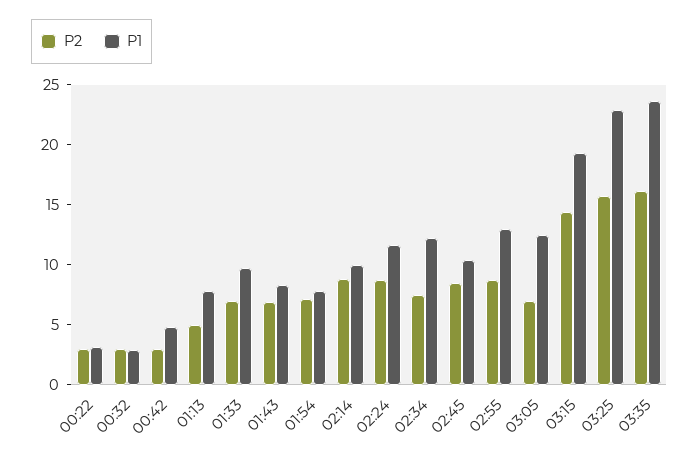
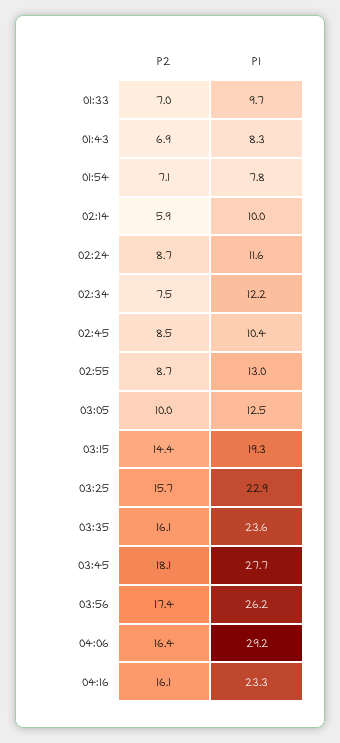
P2, 00:22: 3 -> none
P1, 00:22: 3 -> none
P2, 00:32: 3 -> none
P1, 00:32: 3 -> none
P2, 00:42: 3 -> none
P1, 00:42: 5 -> none
P2, 01:13: 5 -> none
P1, 01:13: 8 -> none
P2, 02:14: 9 -> 5.9
P2, 03:05: 7 -> 10
P2, 03:45: none -> 18.1
P1, 03:45: none -> 27.7
P2, 03:56: none -> 17.4
P1, 03:56: none -> 26.2
P2, 04:06: none -> 16.4
P1, 04:06: none -> 29.2
P2, 04:16: none -> 16.1
P1, 04:16: none -> 23.3

